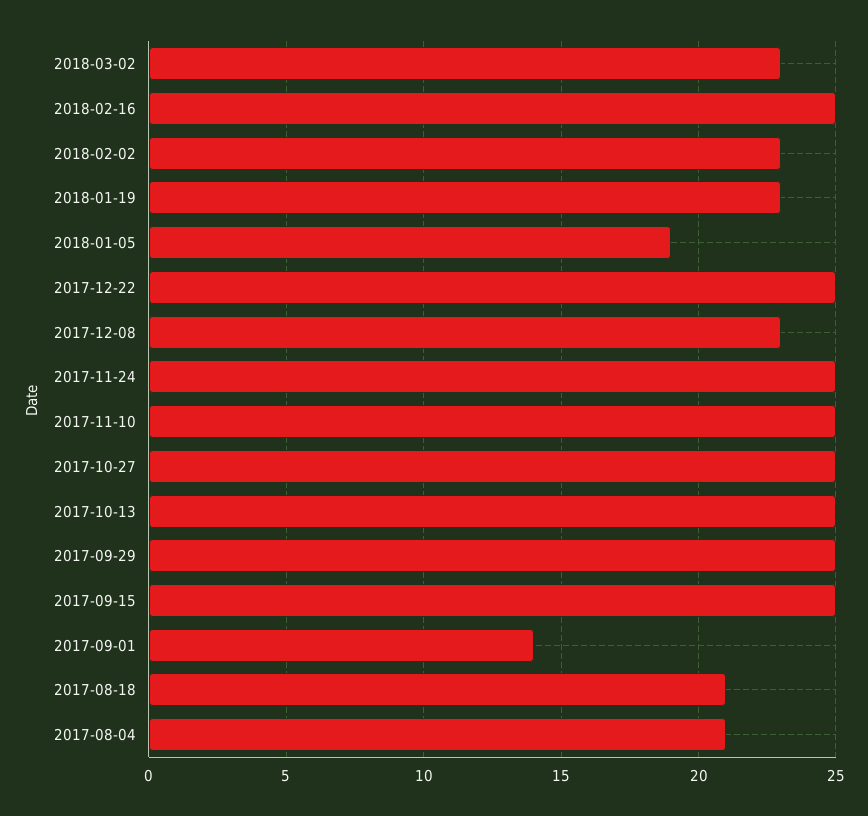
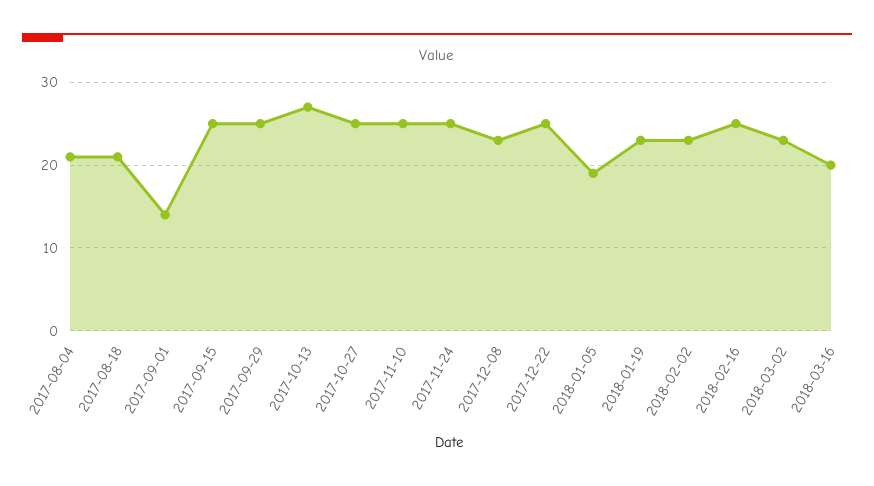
2017-10-13: 25 -> 27
2018-03-16: none -> 20

